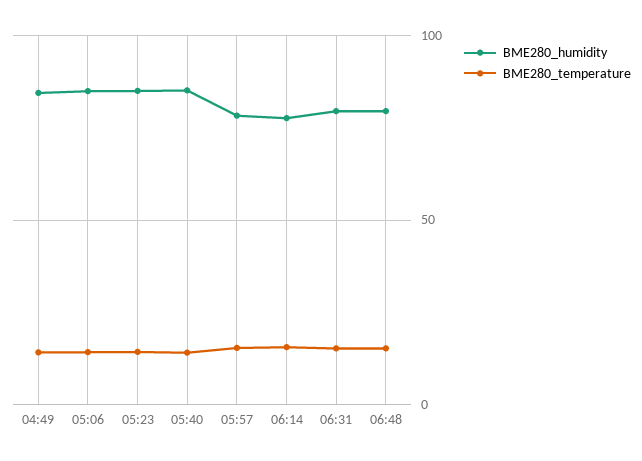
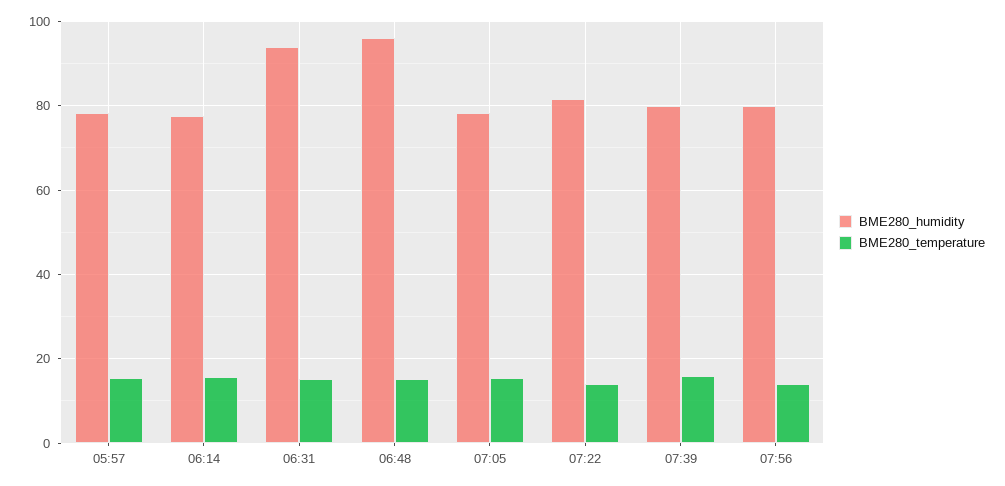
BME280_humidity, 04:49: 85 -> none
BME280_temperature, 04:49: 15 -> none
BME280_humidity, 05:06: 85 -> none
BME280_temperature, 05:06: 15 -> none
BME280_humidity, 05:23: 85 -> none
BME280_temperature, 05:23: 15 -> none
BME280_humidity, 05:40: 85 -> none
BME280_temperature, 05:40: 15 -> none
BME280_humidity, 06:31: 80 -> 94
BME280_humidity, 06:48: 80 -> 96
BME280_humidity, 07:05: none -> 78
BME280_temperature, 07:05: none -> 16
BME280_humidity, 07:22: none -> 82
BME280_temperature, 07:22: none -> 14
BME280_humidity, 07:39: none -> 80
BME280_temperature, 07:39: none -> 16
BME280_humidity, 07:56: none -> 80
BME280_temperature, 07:56: none -> 14

